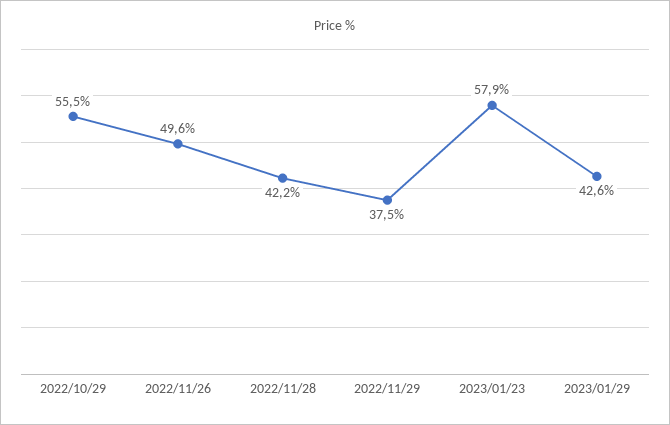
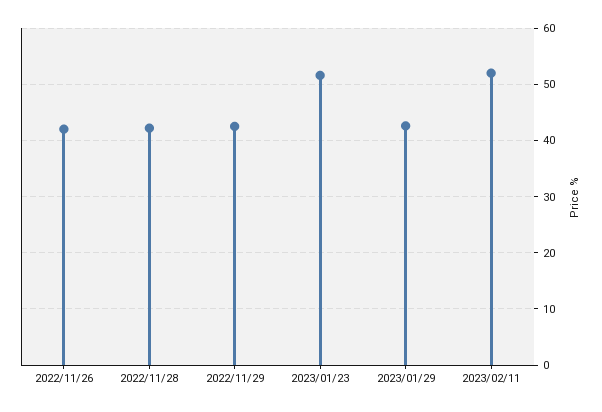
2022/10/29: 55.5 -> none
2022/11/26: 49.6 -> 42
2022/11/29: 37.5 -> 42
2023/01/23: 57.9 -> 52
2023/02/11: none -> 52

